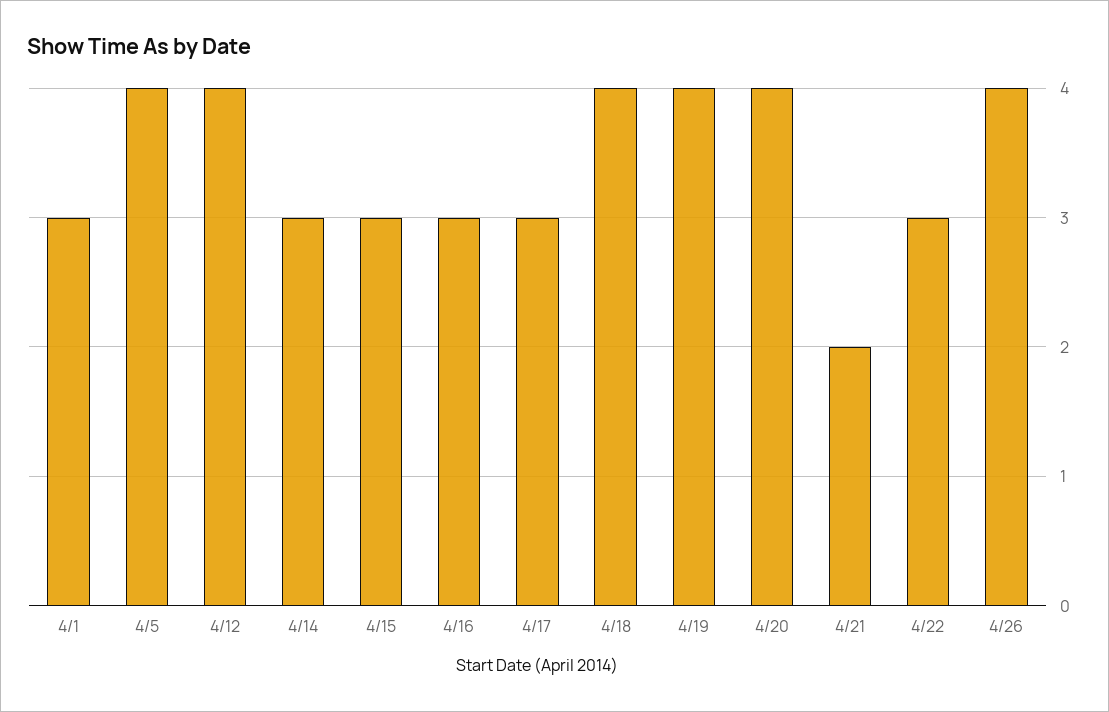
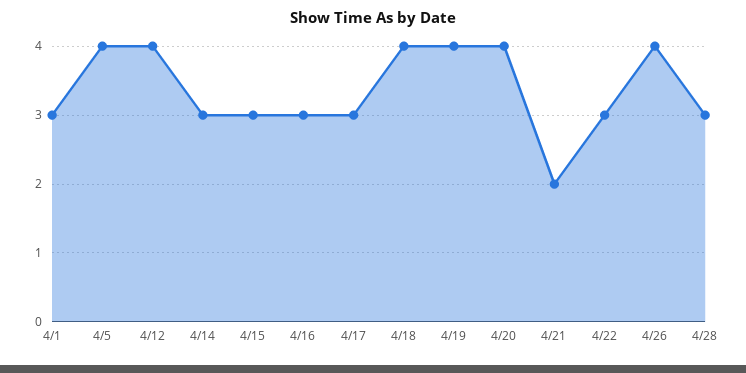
4/28: none -> 3

